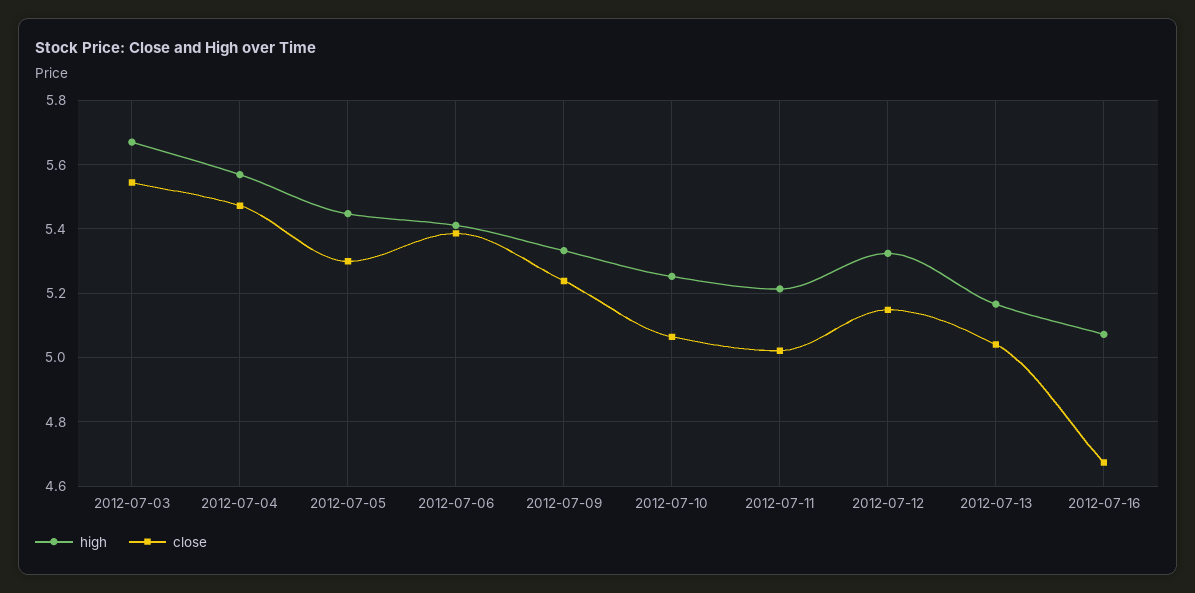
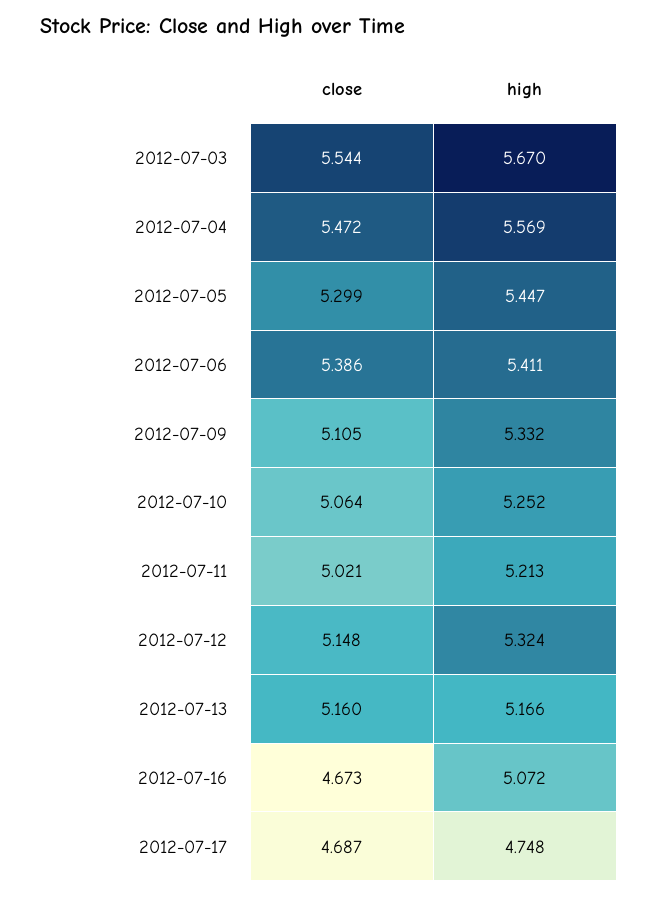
close, 2012-07-09: 5.24 -> 5.105
close, 2012-07-13: 5.04 -> 5.16
close, 2012-07-17: none -> 4.687
high, 2012-07-17: none -> 4.748

